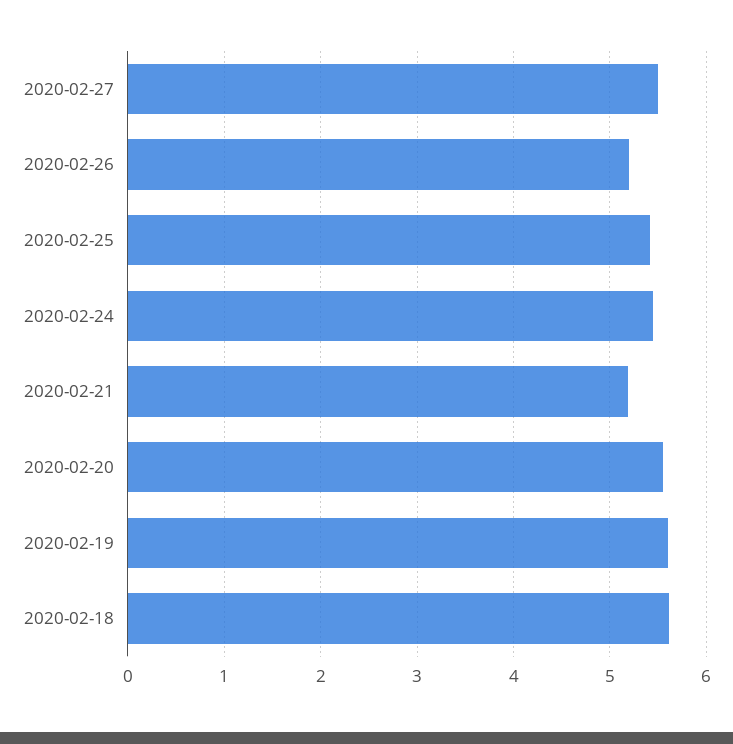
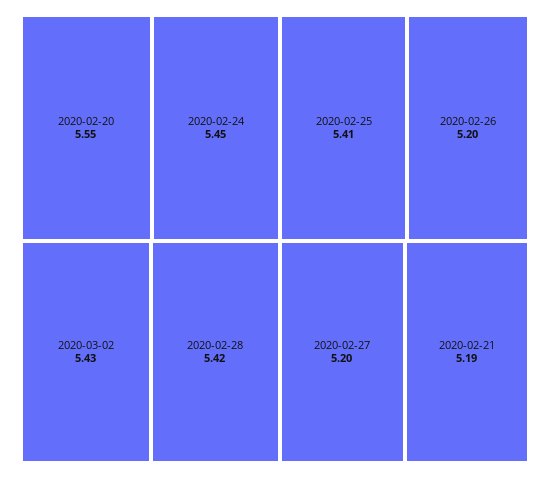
2020-02-27: 5.5 -> 5.2
2020-02-19: 5.6 -> none
2020-02-18: 5.6 -> none
2020-03-02: none -> 5.43
2020-02-28: none -> 5.42

